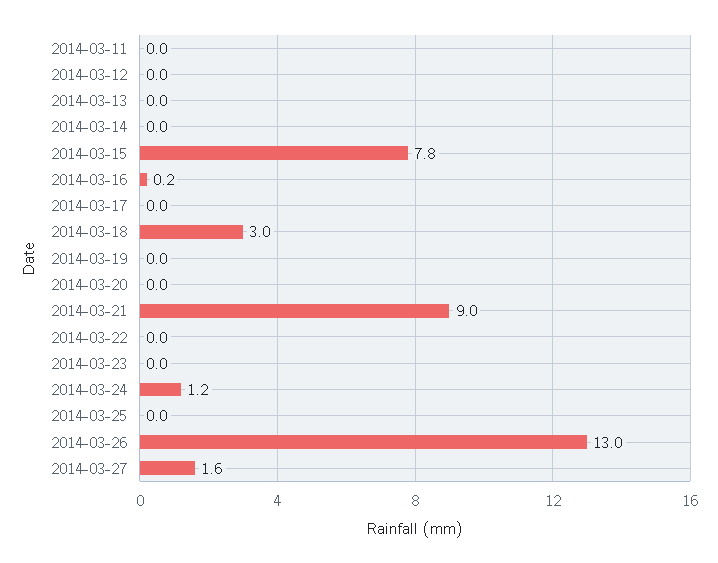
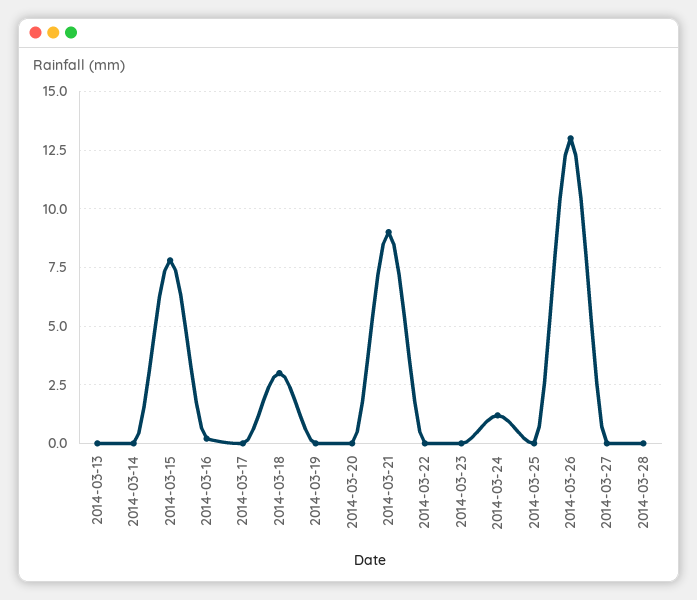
2014-03-11: 0 -> none
2014-03-12: 0 -> none
2014-03-27: 1.6 -> 0
2014-03-28: none -> 0

